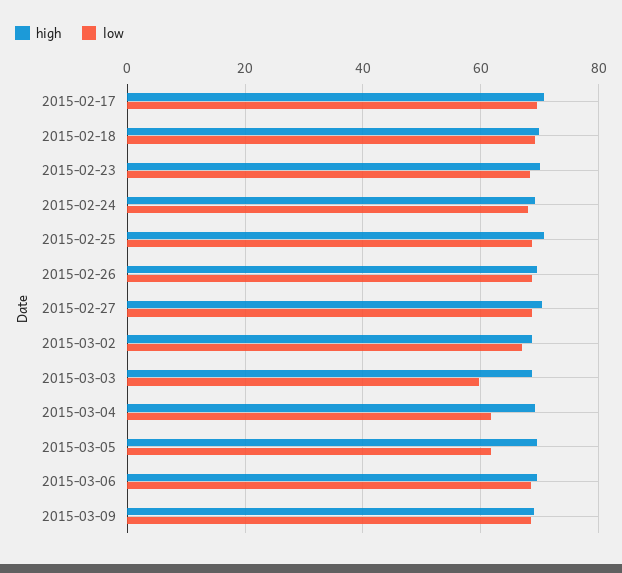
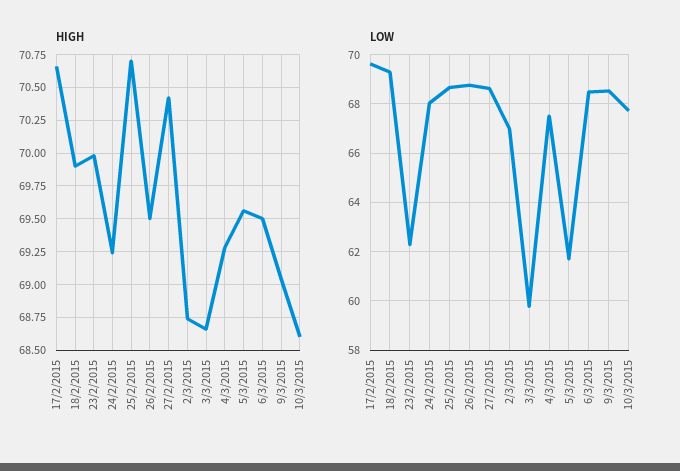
low, 2015-02-23: 68 -> 62.25
low, 2015-03-04: 62 -> 67.5
high, 10/3/2015: none -> 68.6
low, 10/3/2015: none -> 67.75

